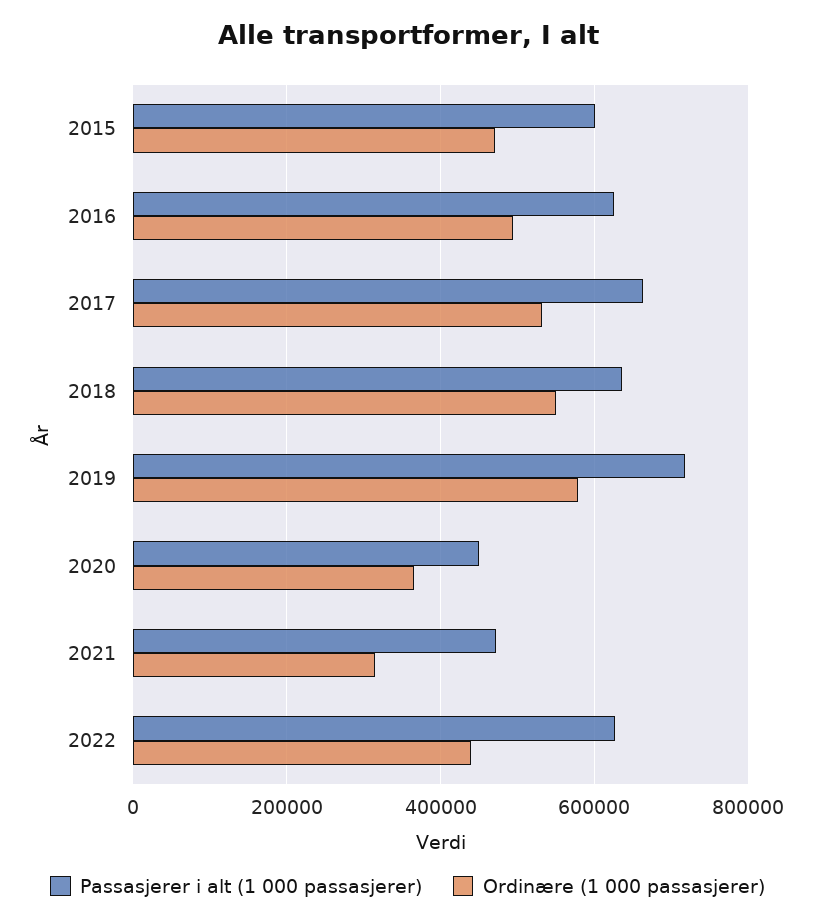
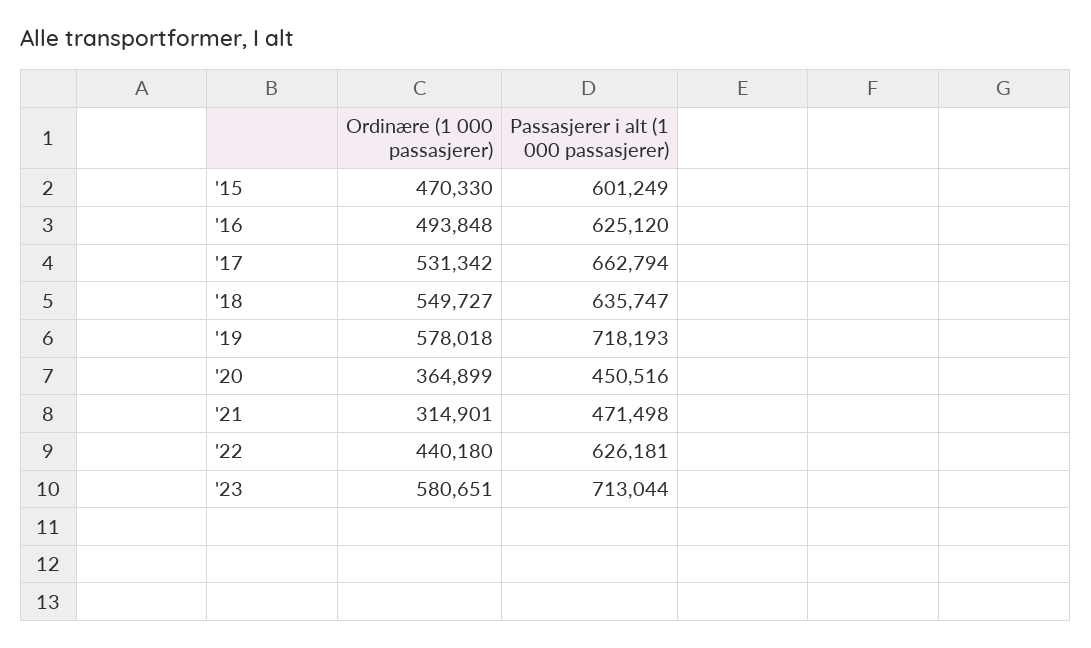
Ordinære (1 000 passasjerer), '23: none -> 580651
Passasjerer i alt (1 000 passasjerer), '23: none -> 713044

